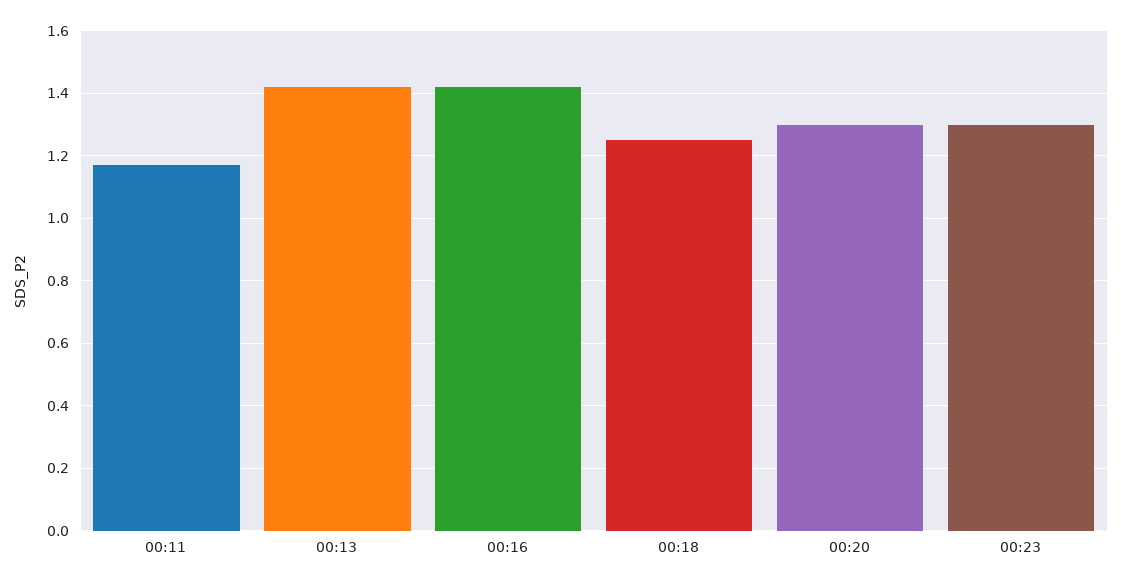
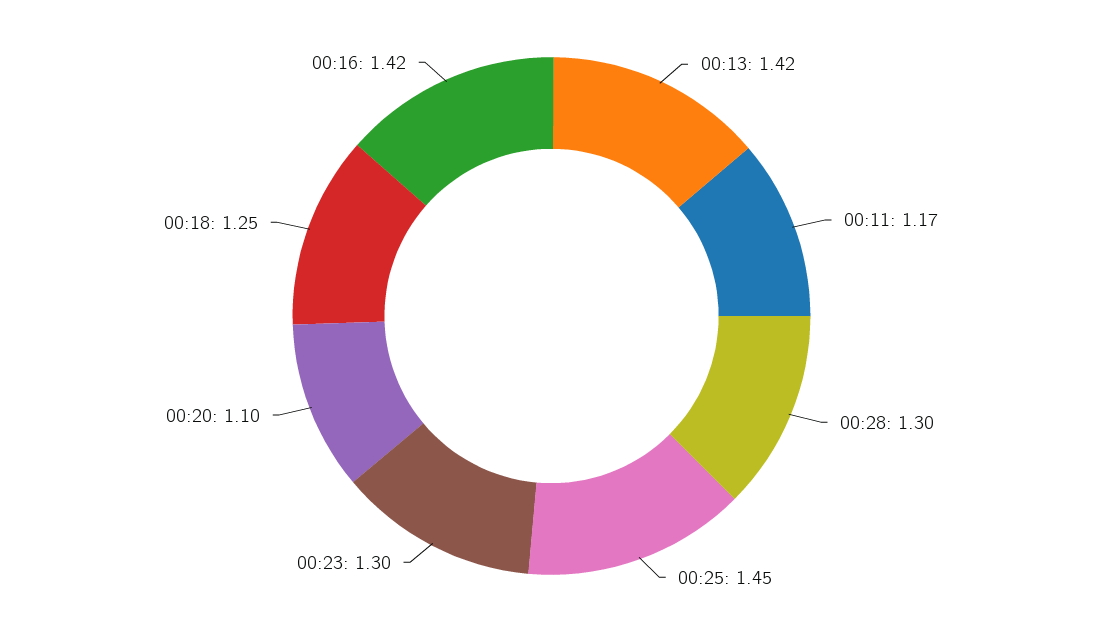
00:20: 1.3 -> 1.1
00:28: none -> 1.3
00:25: none -> 1.45

